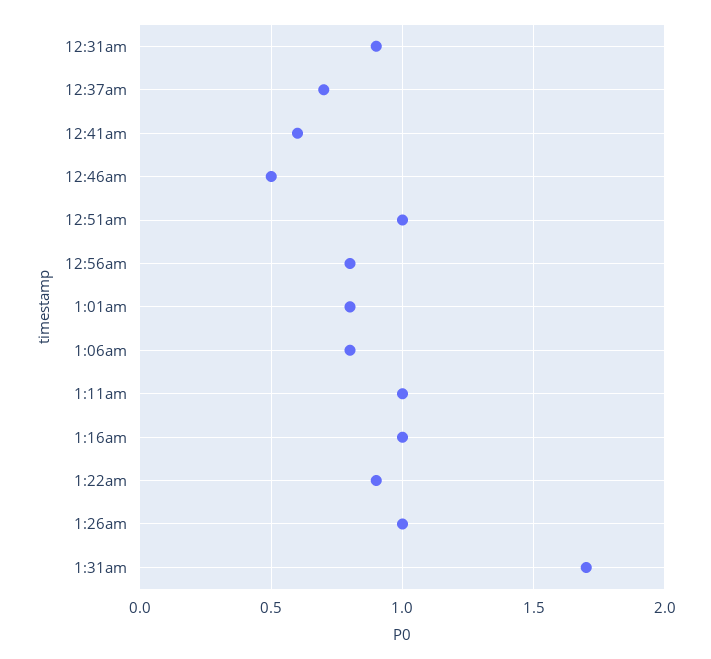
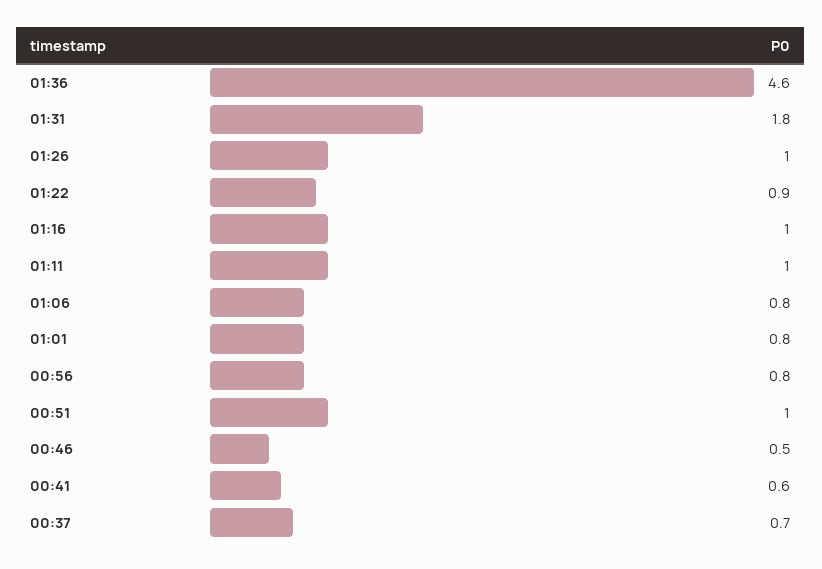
12:31am: 0.9 -> none
1:31am: 1.7 -> 1.8
01:36: none -> 4.6

